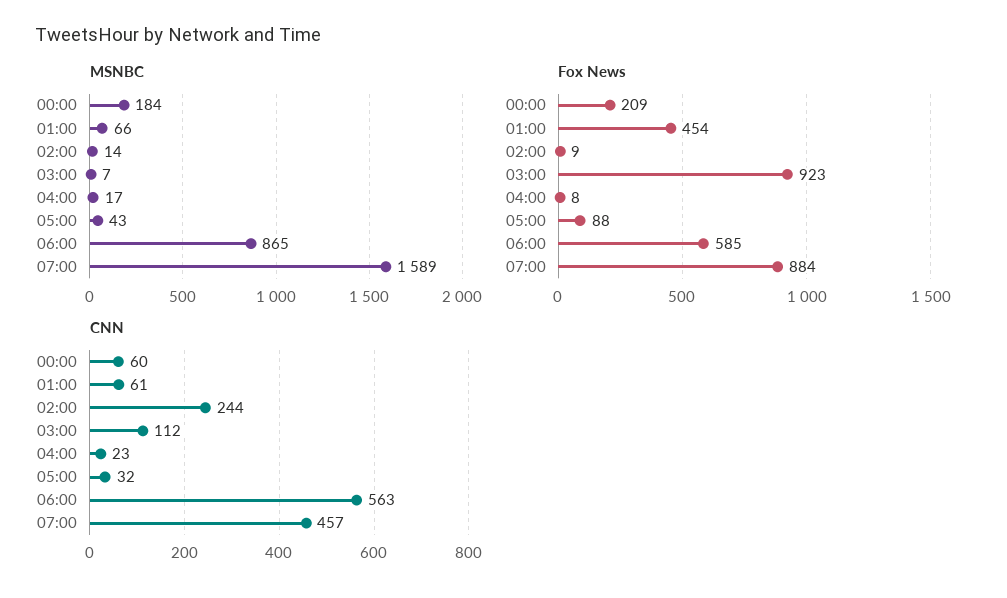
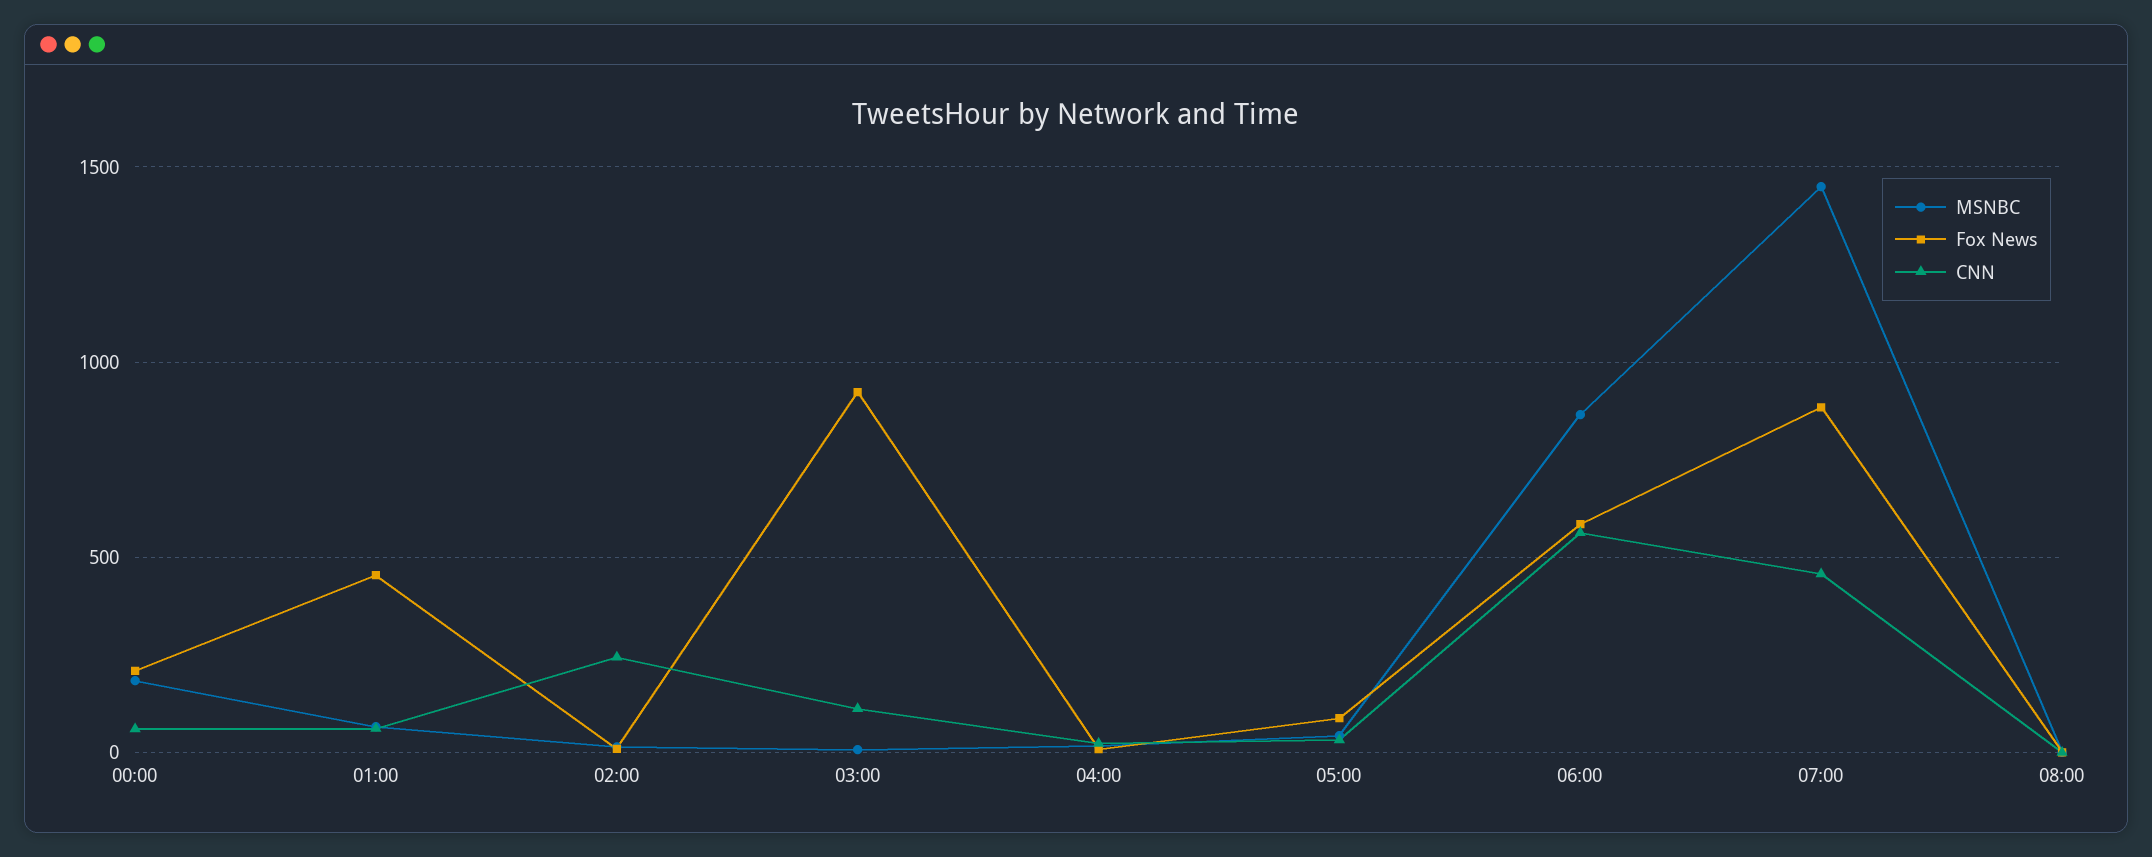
MSNBC, 07:00: 1589 -> 1450
MSNBC, 08:00: none -> 0
Fox News, 08:00: none -> 0
CNN, 08:00: none -> 0

